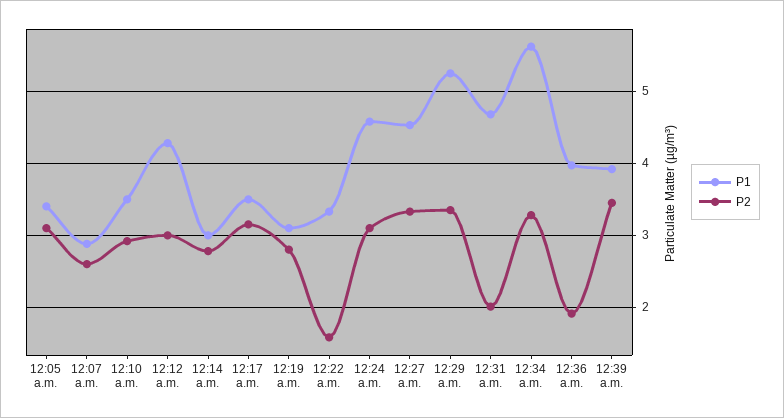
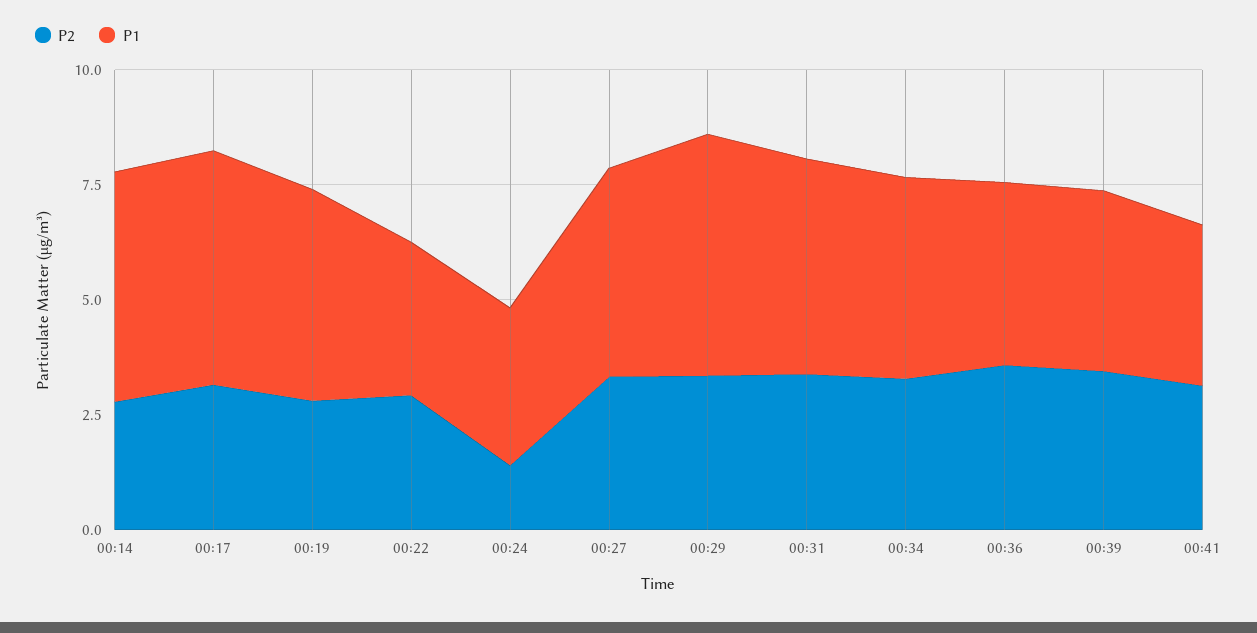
P1, 12:05 a.m.: 3.4 -> none
P2, 12:05 a.m.: 3.1 -> none
P1, 12:07 a.m.: 2.9 -> none
P2, 12:07 a.m.: 2.6 -> none
P1, 12:10 a.m.: 3.5 -> none
P2, 12:10 a.m.: 2.9 -> none
P1, 12:12 a.m.: 4.3 -> none
P2, 12:12 a.m.: 3 -> none
P1, 12:14 a.m.: 3 -> 5
P1, 12:17 a.m.: 3.5 -> 5
P1, 12:19 a.m.: 3.1 -> 4.5
P2, 12:22 a.m.: 1.6 -> 3
P1, 12:24 a.m.: 4.6 -> 3.5
P2, 12:24 a.m.: 3.1 -> 1.5
P2, 12:31 a.m.: 2 -> 3.5
P1, 12:34 a.m.: 5.6 -> 4.5
P2, 12:36 a.m.: 1.9 -> 3.5
P2, 00:41: none -> 3
P1, 00:41: none -> 3.5

